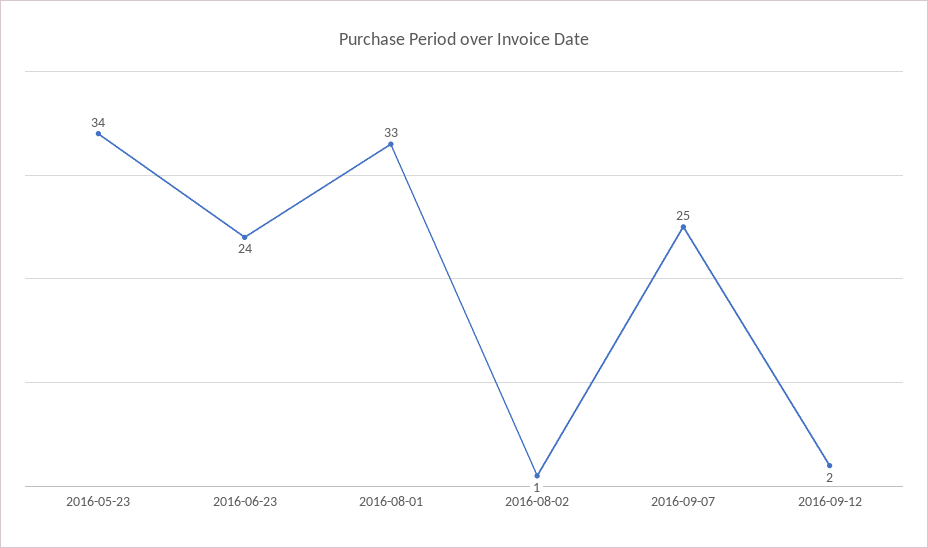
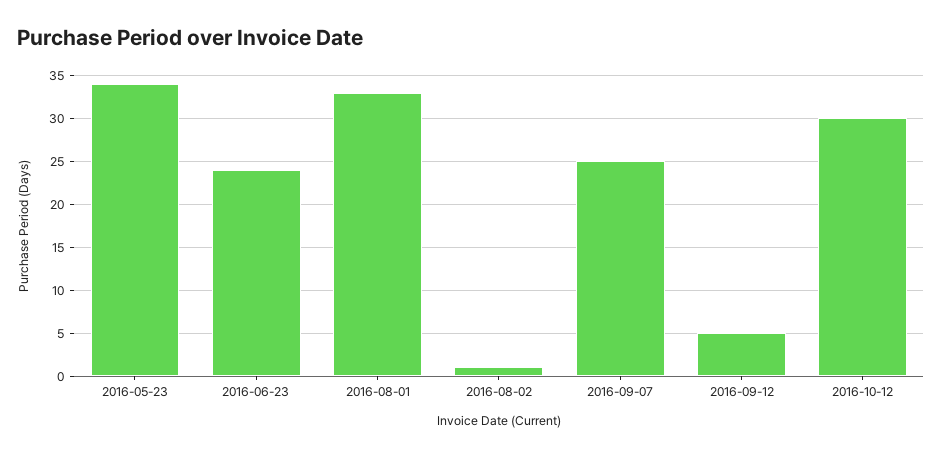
2016-09-12: 2 -> 5
2016-10-12: none -> 30

